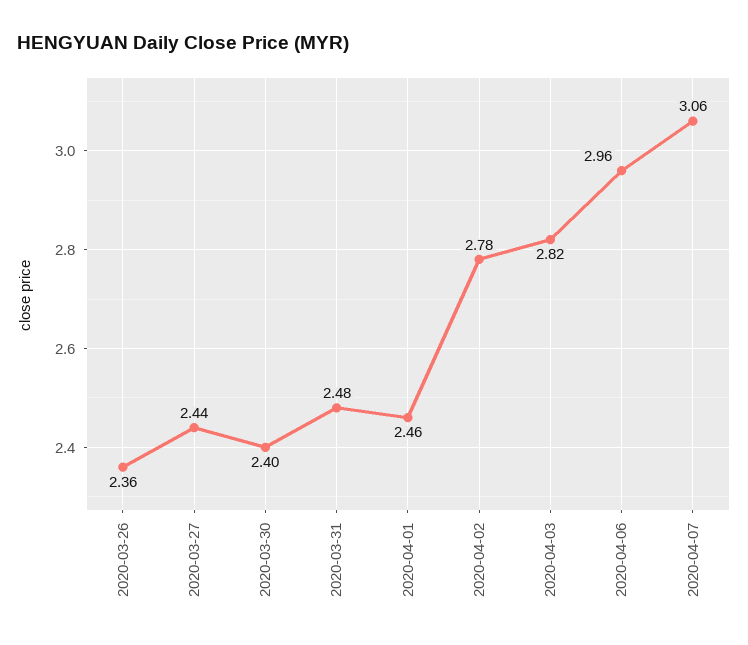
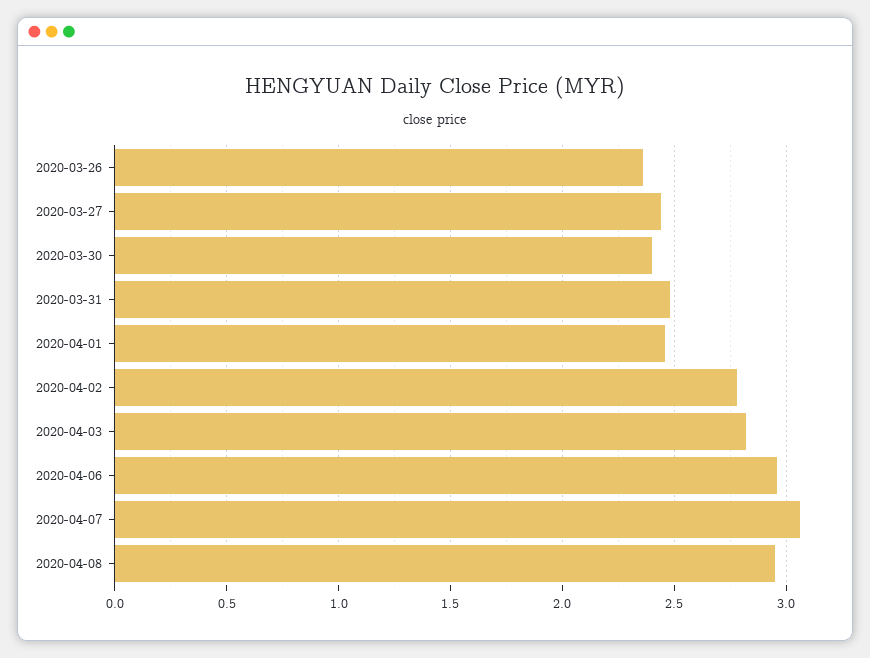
2020-04-08: none -> 2.95

